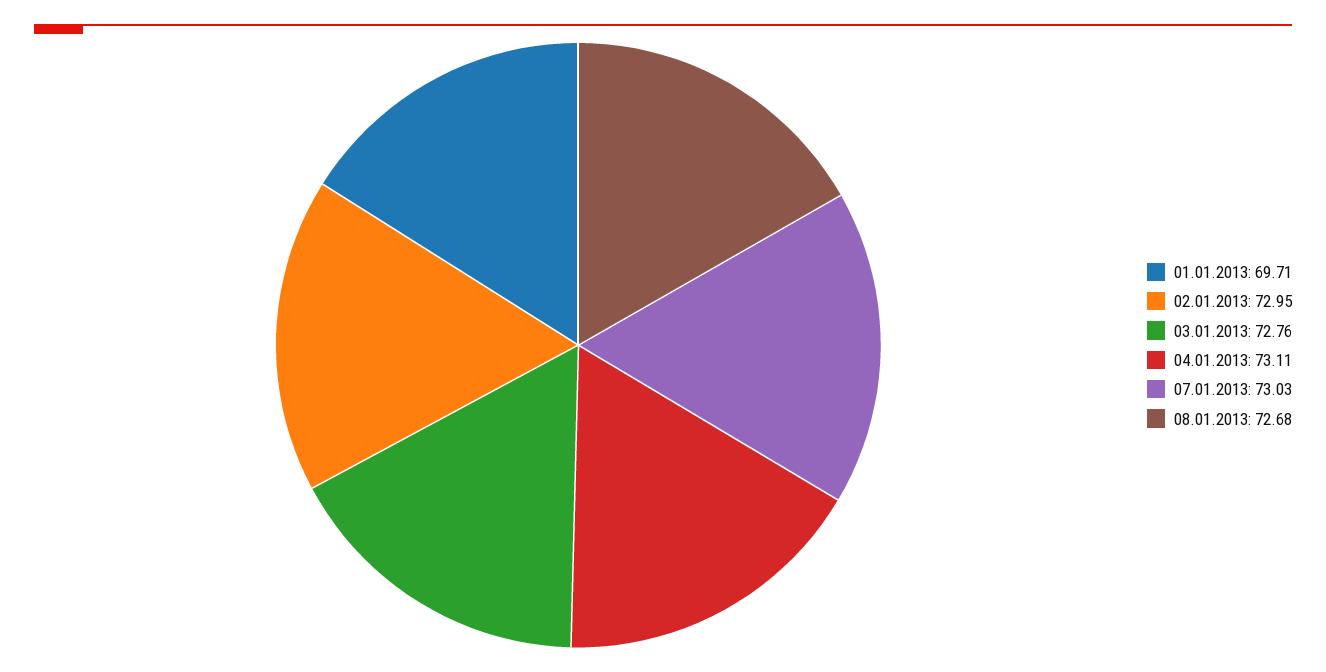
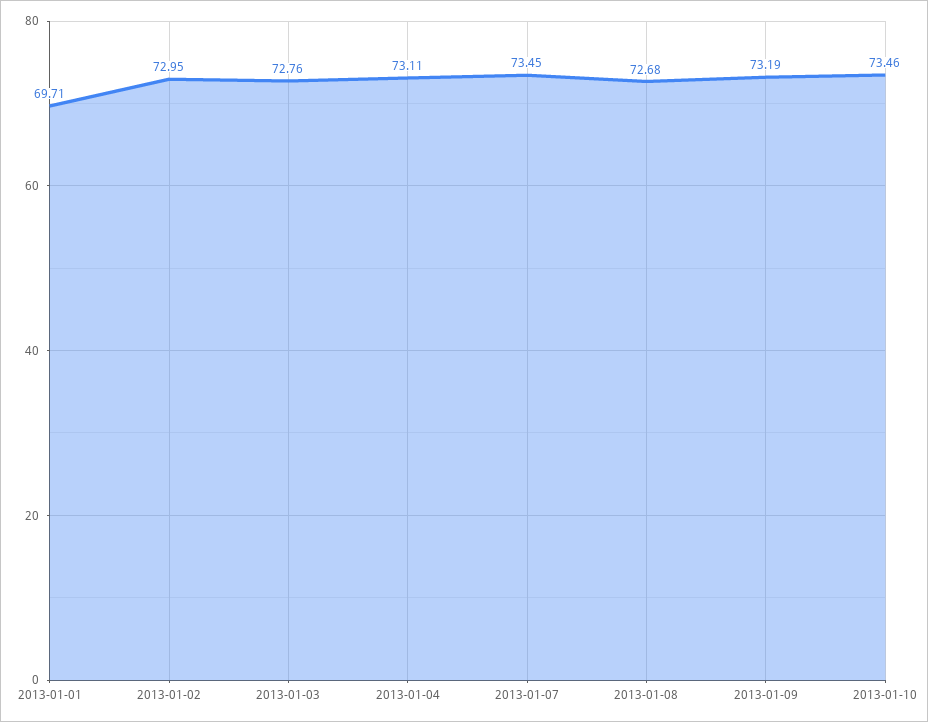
07.01.2013: 73.03 -> 73.45
2013-01-09: none -> 73.19
2013-01-10: none -> 73.46

